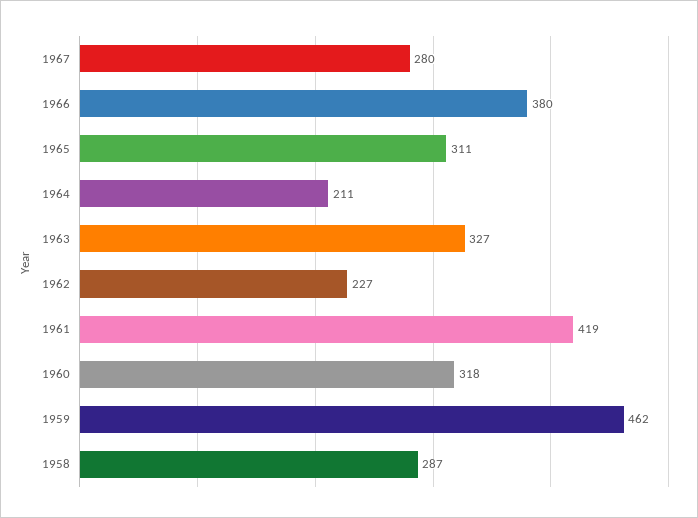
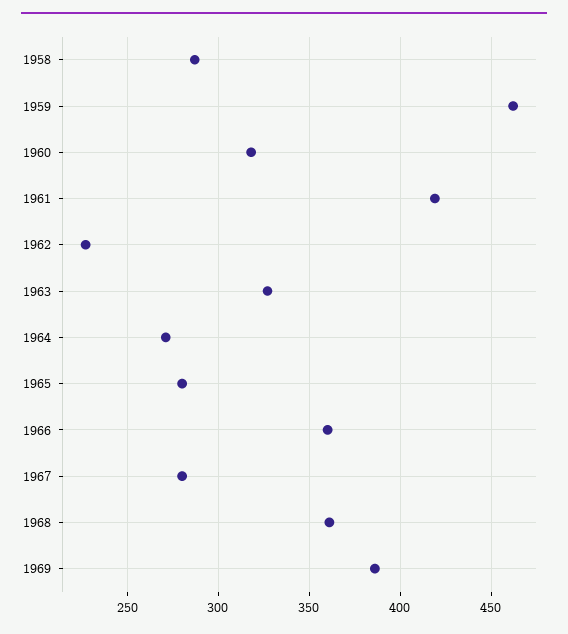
1966: 380 -> 360
1965: 311 -> 280
1964: 211 -> 270
1968: none -> 360
1969: none -> 385

